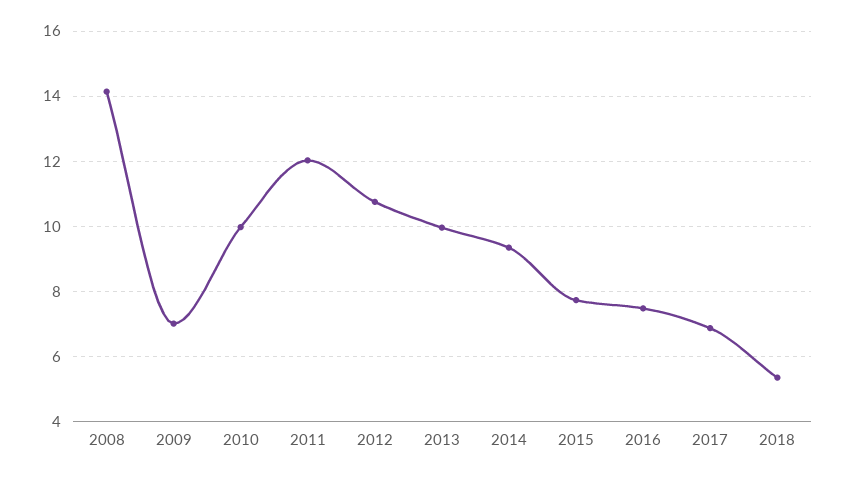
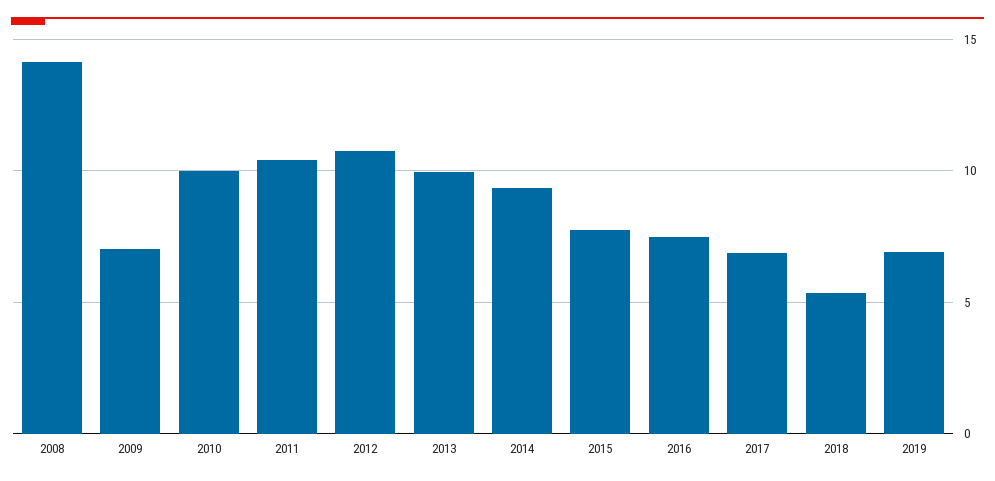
2011: 12 -> 10.5
2019: none -> 7

